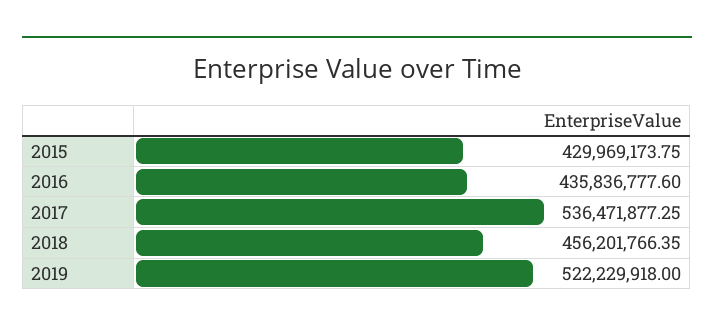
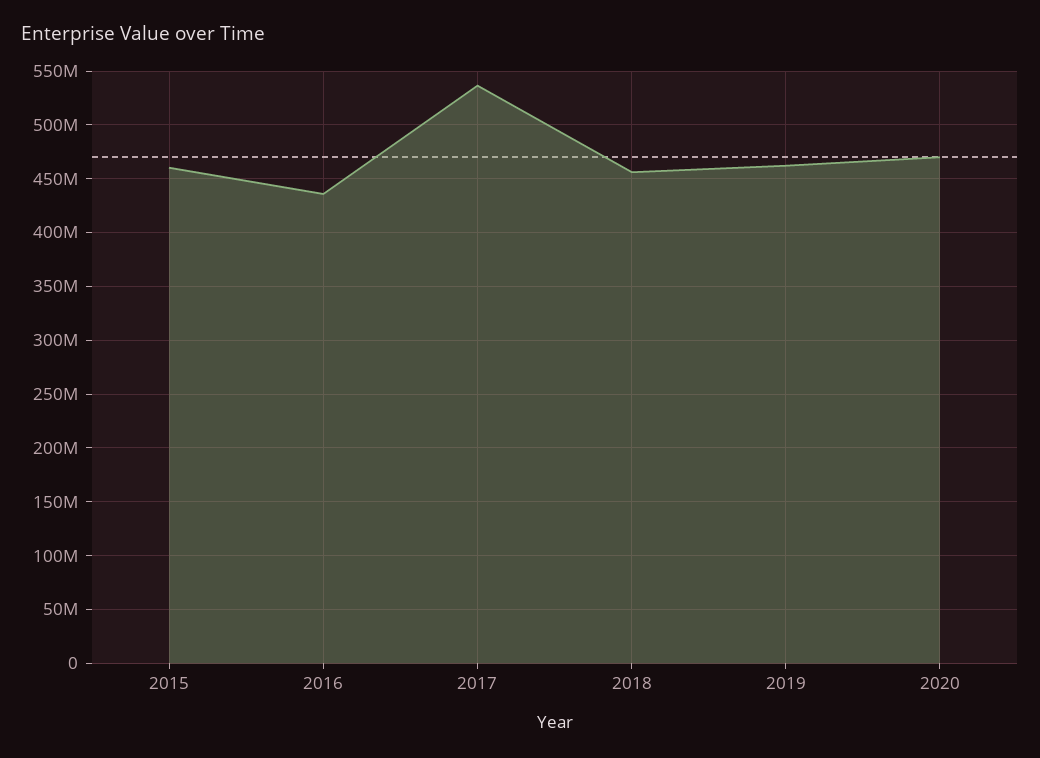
2015: 429969173.75 -> 460000000
2019: 522229918 -> 460000000
2020: none -> 470000000

